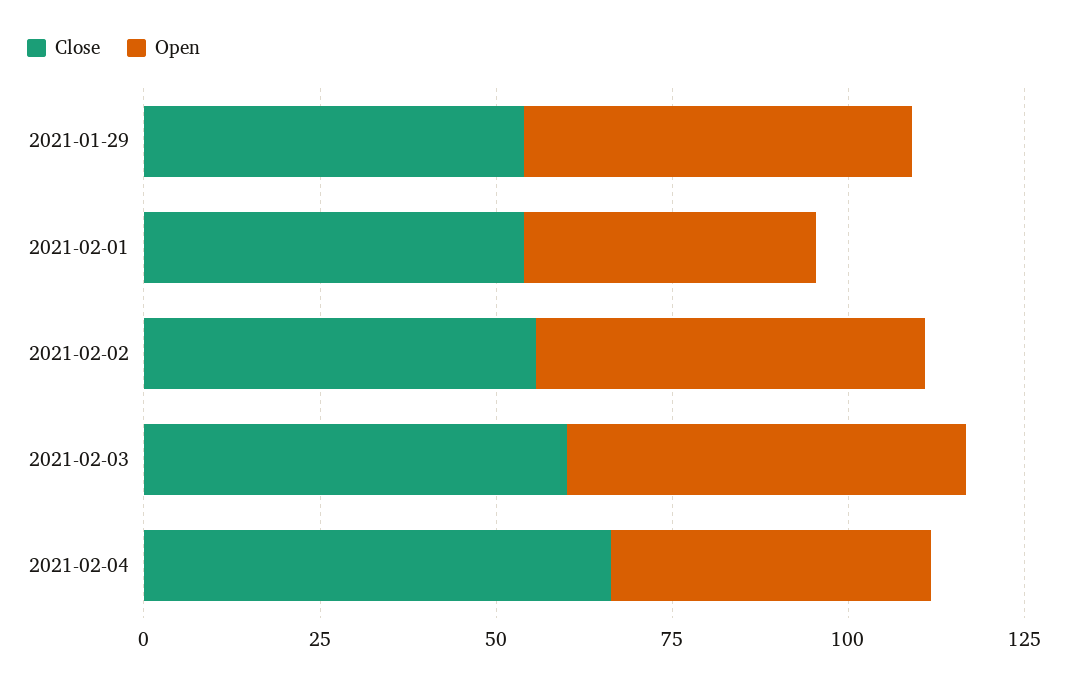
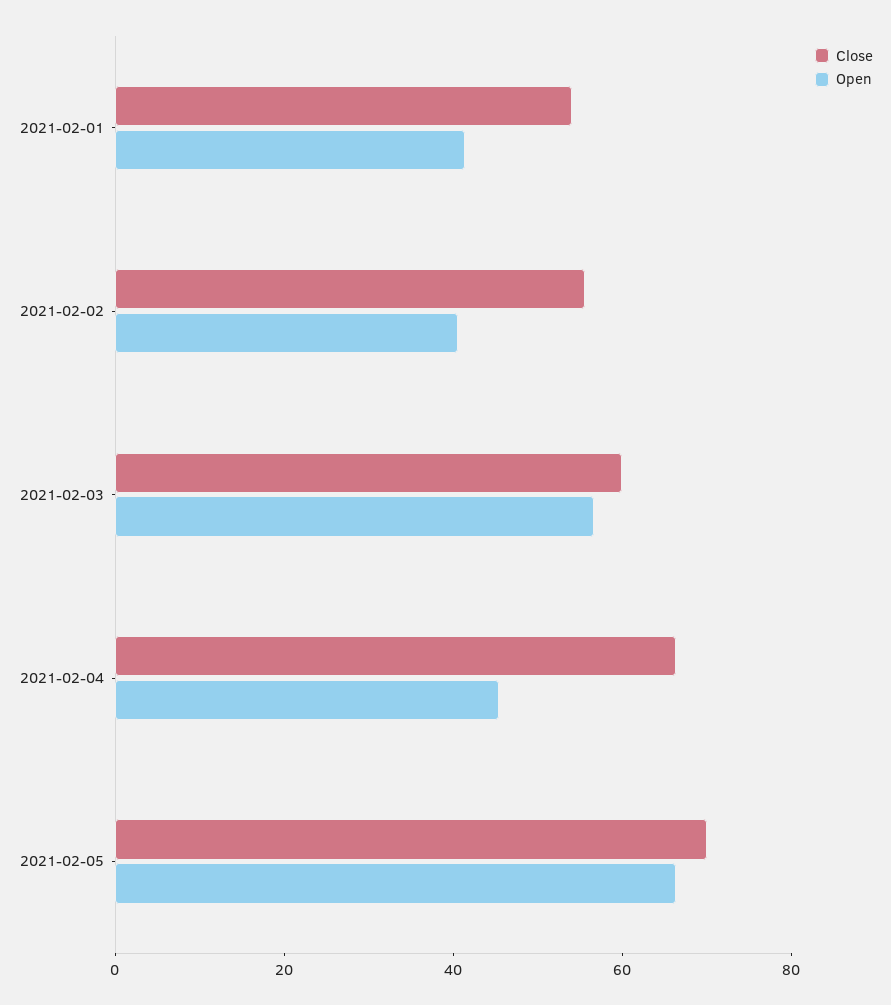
Close, 2021-01-29: 55 -> none
Open, 2021-01-29: 55 -> none
Open, 2021-02-02: 55 -> 40
Close, 2021-02-05: none -> 70
Open, 2021-02-05: none -> 65

